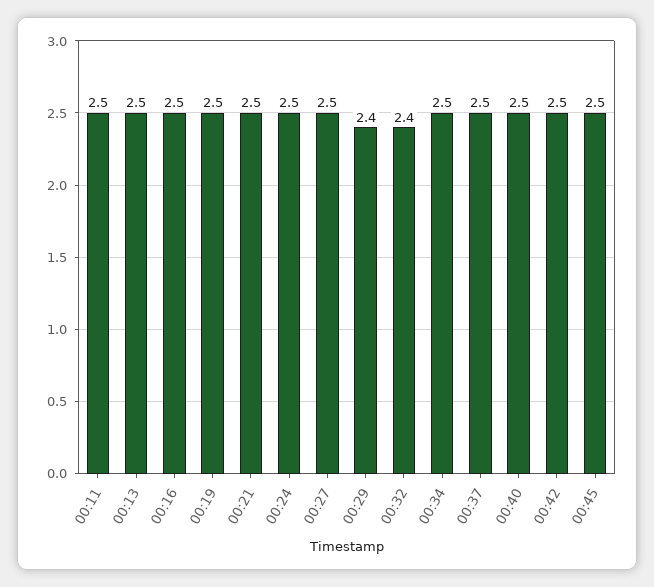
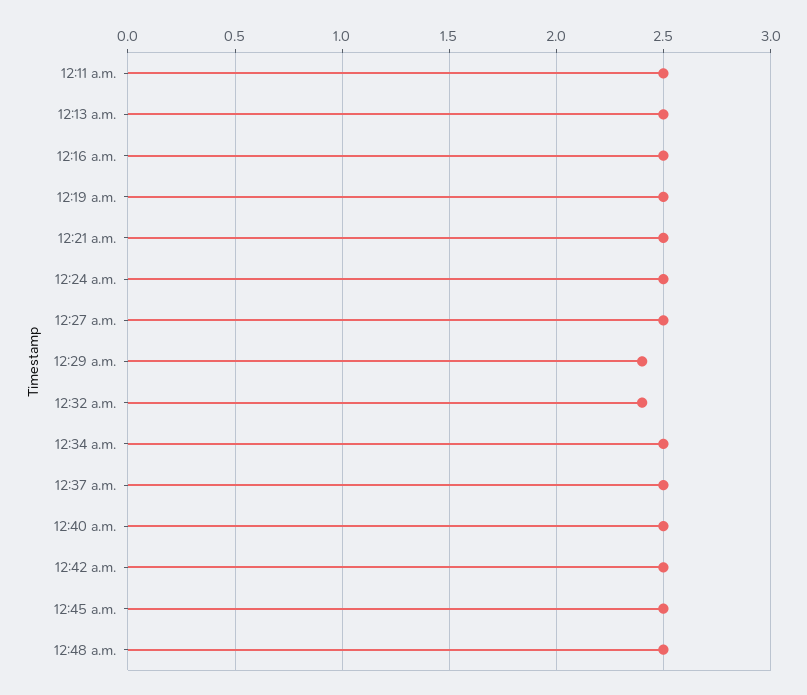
12:48 a.m.: none -> 2.5

